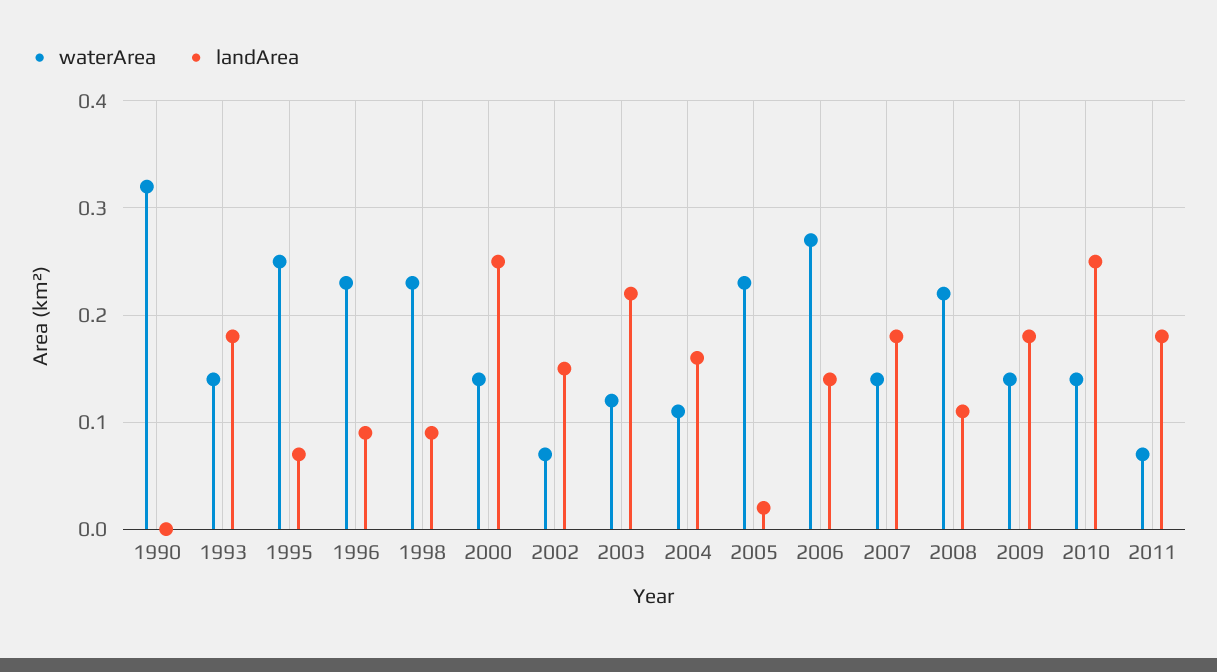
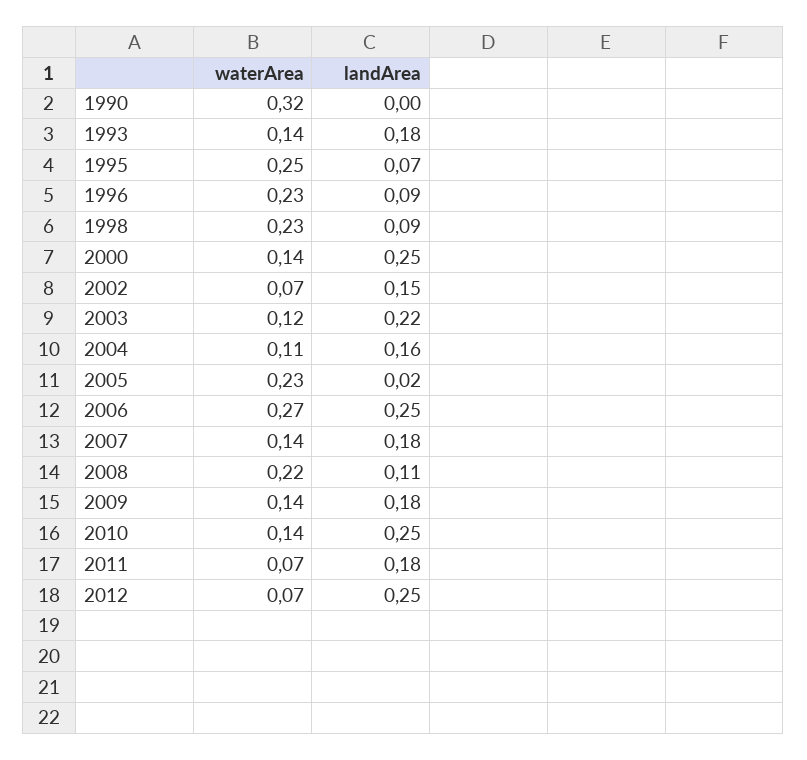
landArea, 2006: 0.14 -> 0.25
waterArea, 2012: none -> 0.07
landArea, 2012: none -> 0.25

